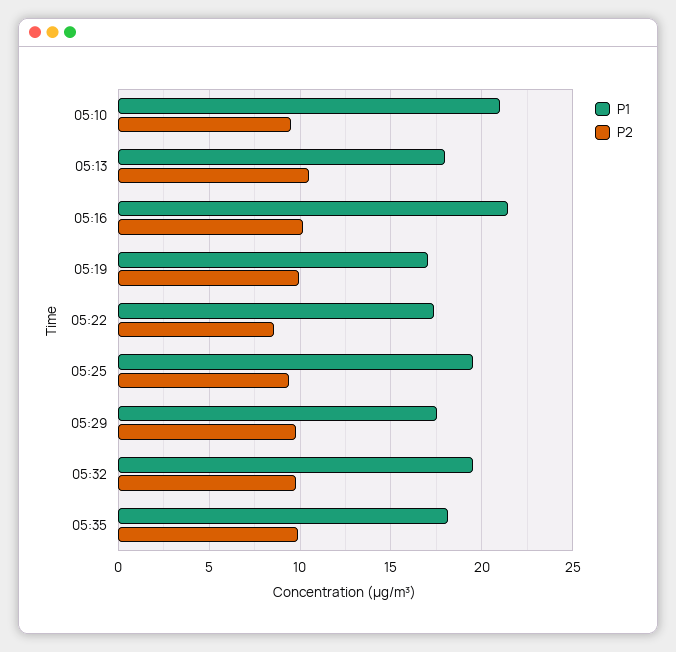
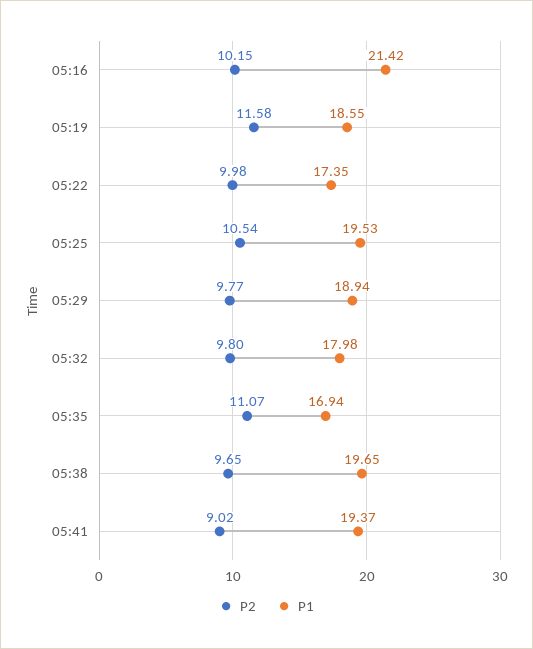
P1, 05:10: 21 -> none
P2, 05:10: 9.5 -> none
P1, 05:13: 18 -> none
P2, 05:13: 10.5 -> none
P1, 05:19: 17 -> 18.55
P2, 05:19: 10 -> 11.58
P2, 05:22: 8.5 -> 9.98
P2, 05:25: 9.5 -> 10.54
P1, 05:29: 17.5 -> 18.94
P1, 05:32: 19.5 -> 17.98
P1, 05:35: 18 -> 16.94
P2, 05:35: 10 -> 11.07
P2, 05:38: none -> 9.65
P1, 05:38: none -> 19.65
P2, 05:41: none -> 9.02
P1, 05:41: none -> 19.37

